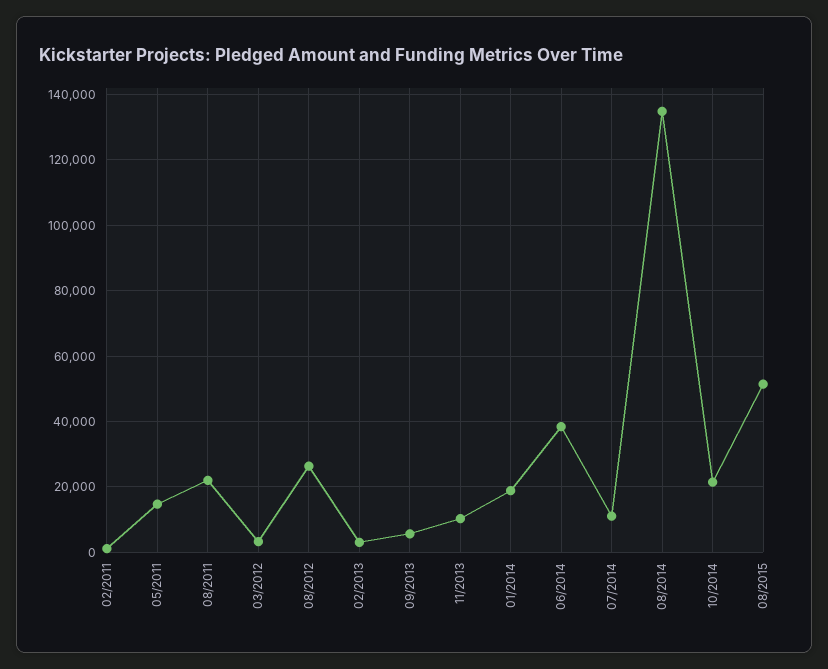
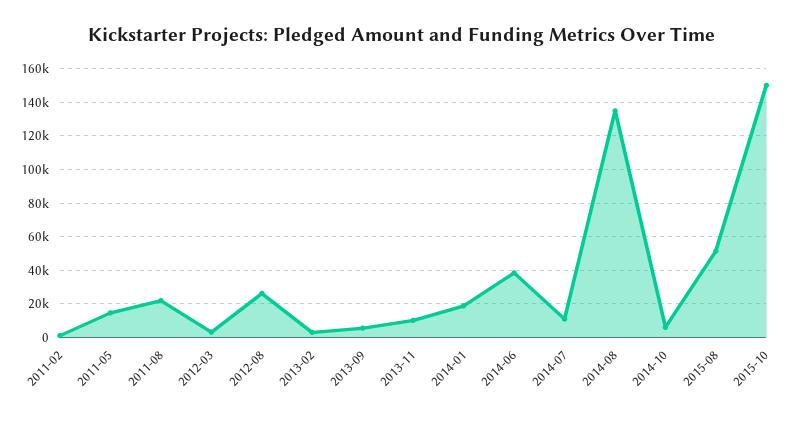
10/2014: 22000 -> 5000
2015-10: none -> 150000

